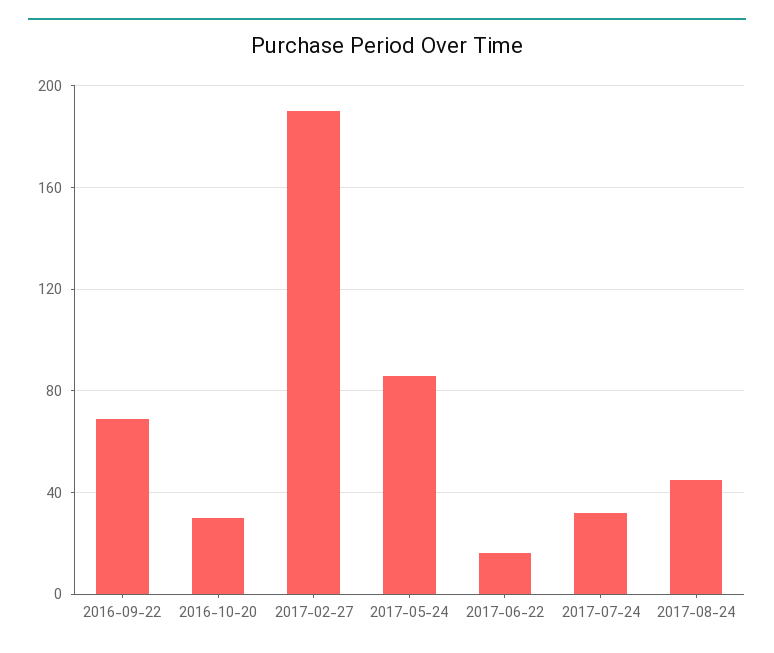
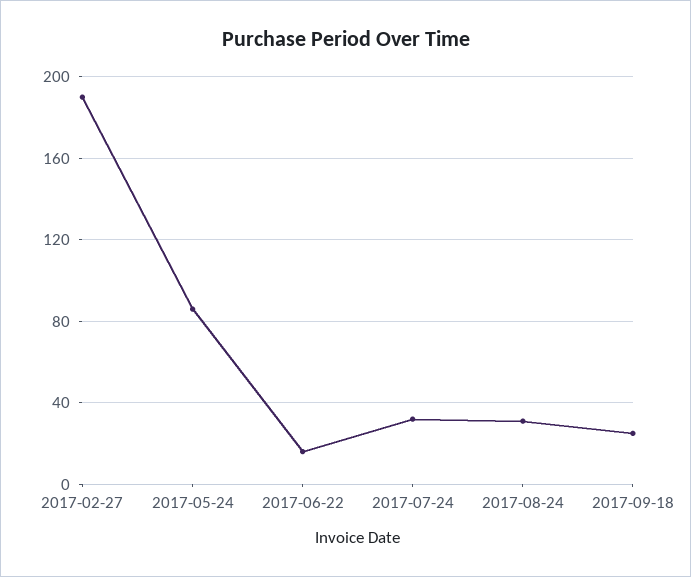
2016-09-22: 70 -> none
2016-10-20: 30 -> none
2017-08-24: 45 -> 30
2017-09-18: none -> 25

